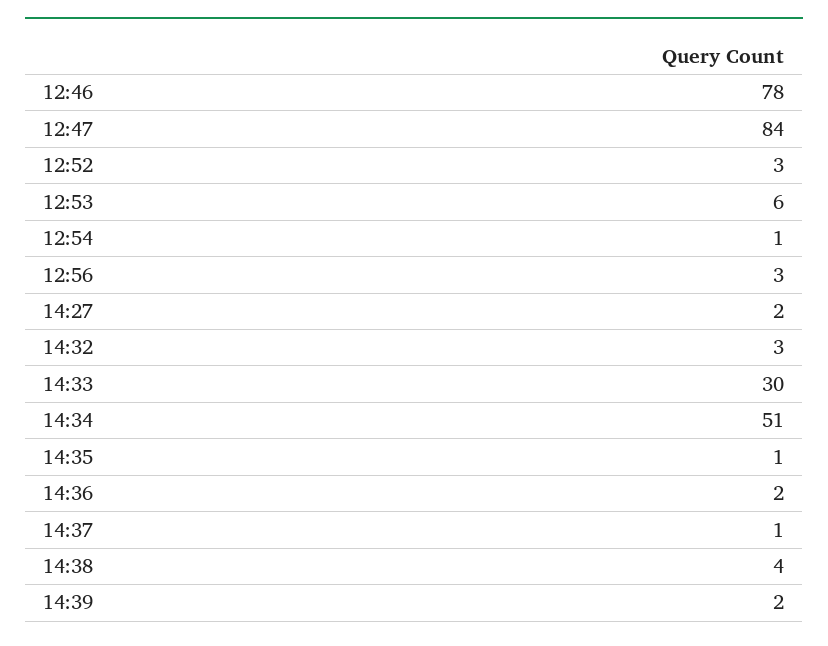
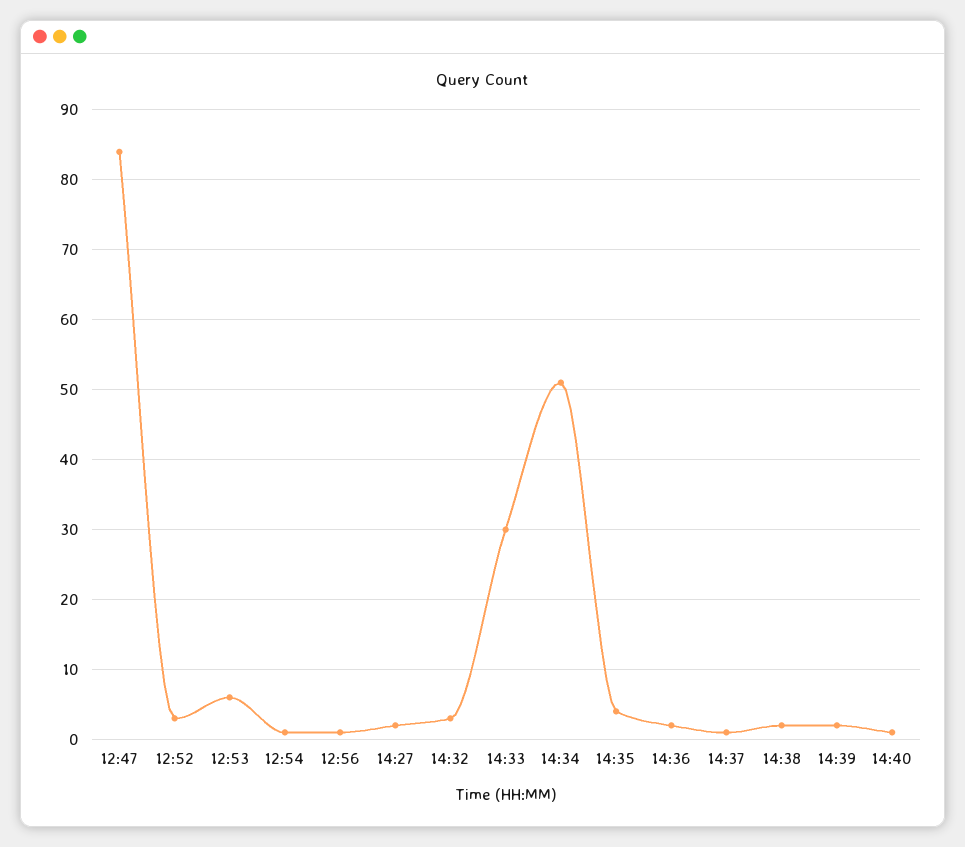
12:46: 78 -> none
12:56: 3 -> 1
14:35: 1 -> 4
14:38: 4 -> 2
14:40: none -> 1

